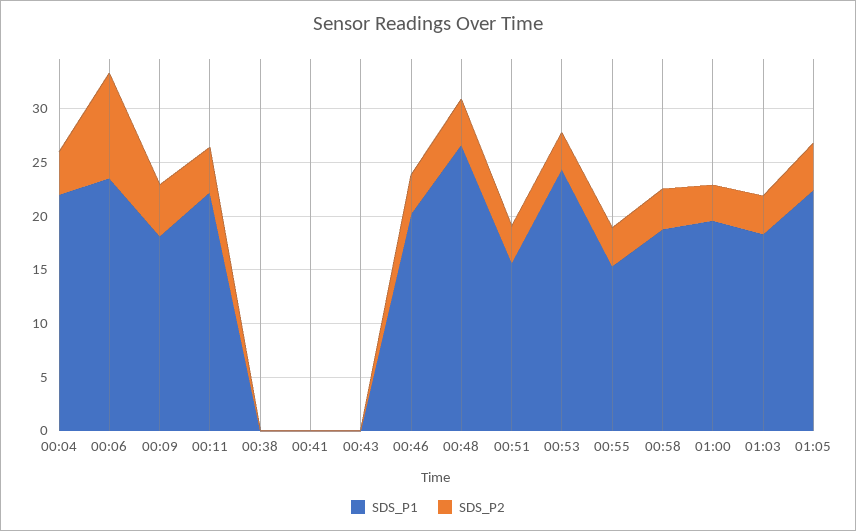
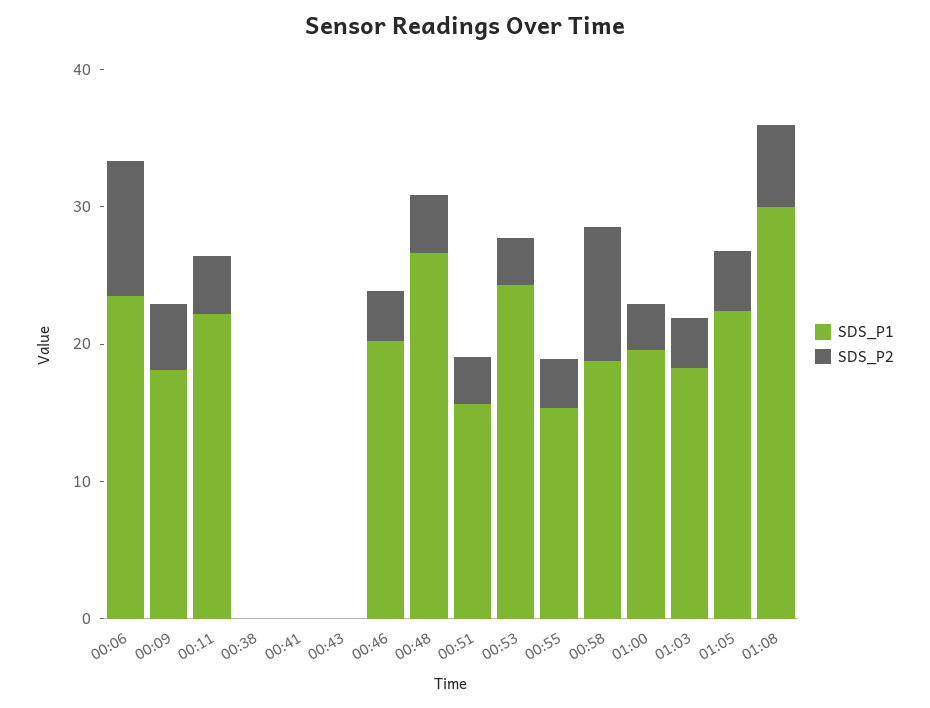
SDS_P1, 00:04: 22 -> none
SDS_P2, 00:04: 4 -> none
SDS_P2, 00:58: 4 -> 10
SDS_P1, 01:08: none -> 30
SDS_P2, 01:08: none -> 6

